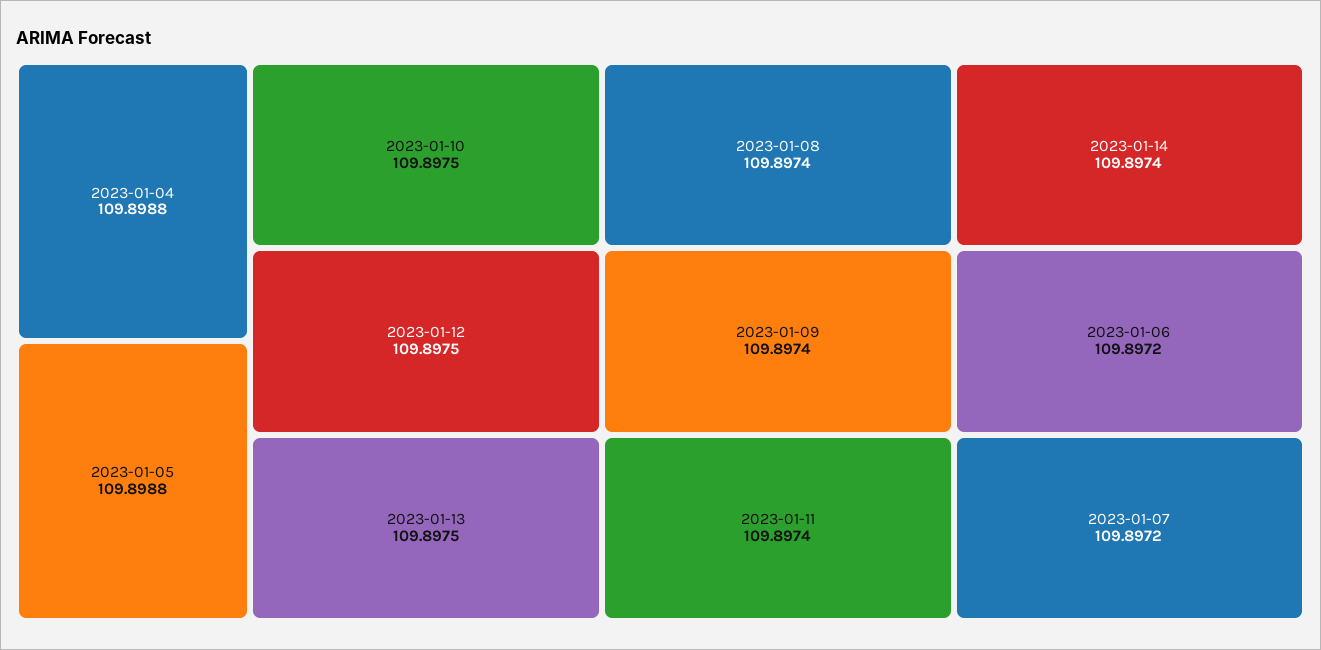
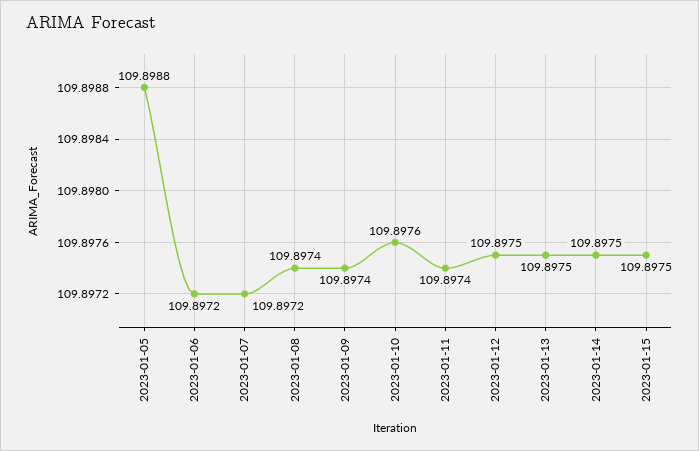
2023-01-04: 109.8988 -> none
2023-01-10: 109.8975 -> 109.8976
2023-01-14: 109.8974 -> 109.8975
2023-01-15: none -> 109.8975

